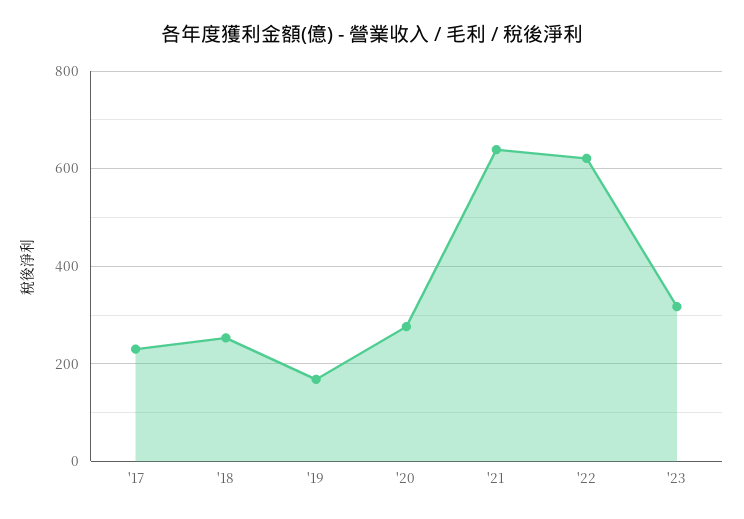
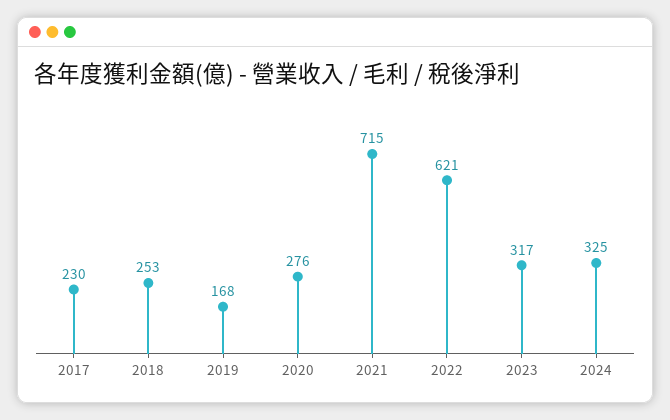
'21: 640 -> 715
2024: none -> 325

